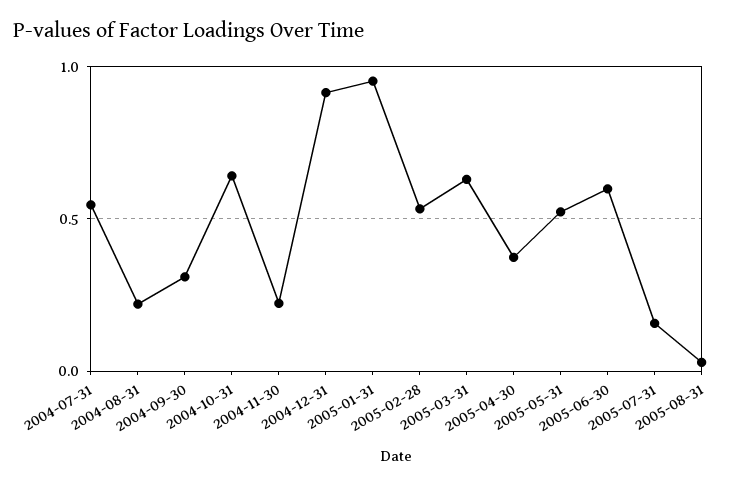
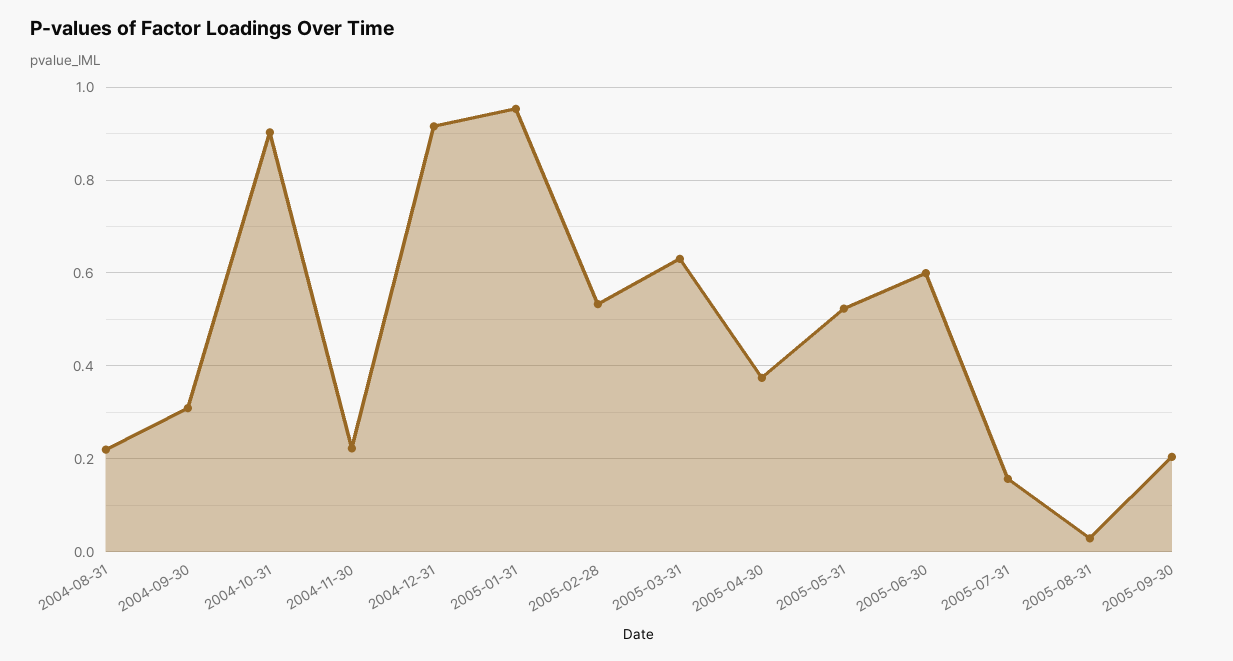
2004-07-31: 0.55 -> none
2004-10-31: 0.65 -> 0.9
2005-09-30: none -> 0.2

